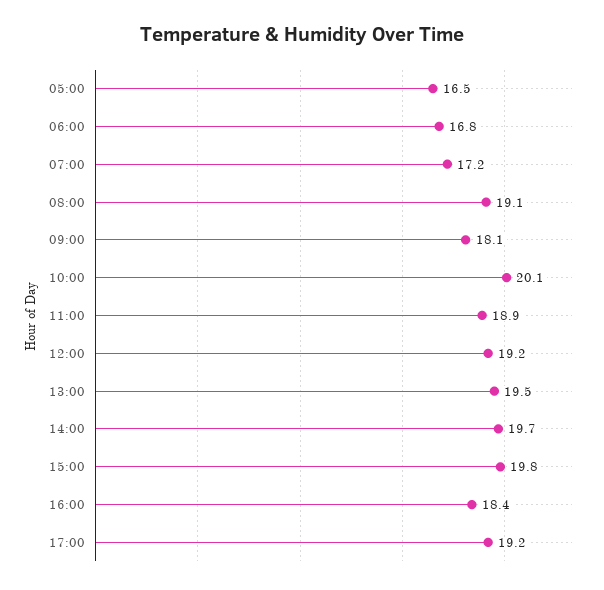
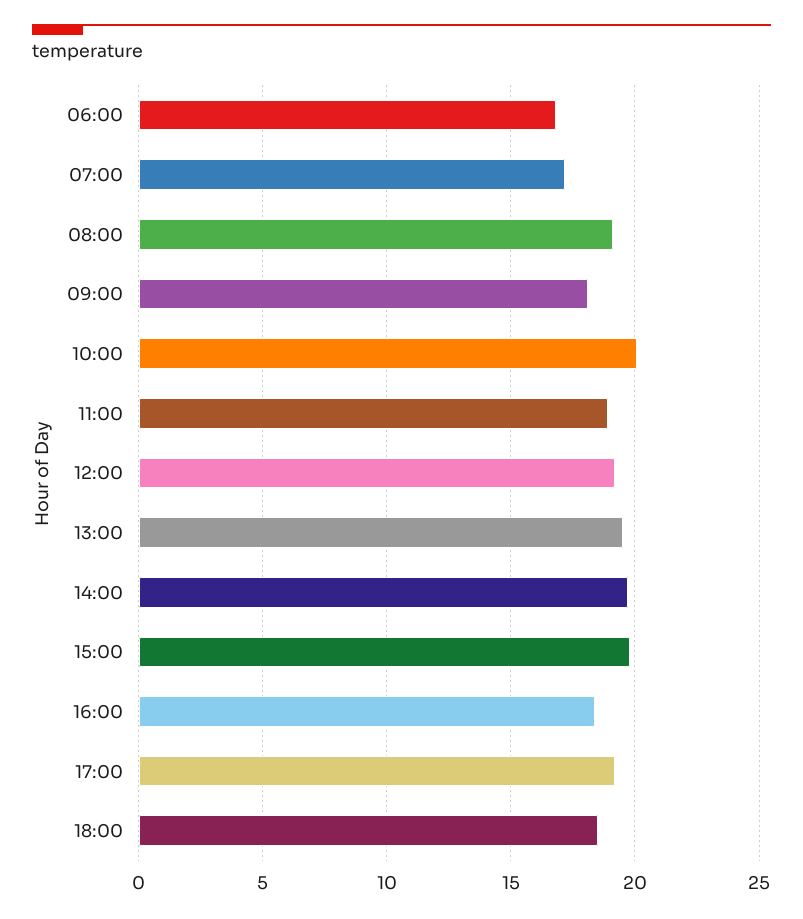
05:00: 16.5 -> none
18:00: none -> 18.5

